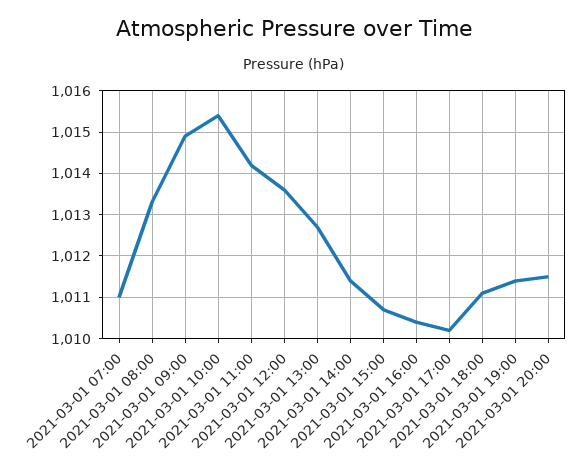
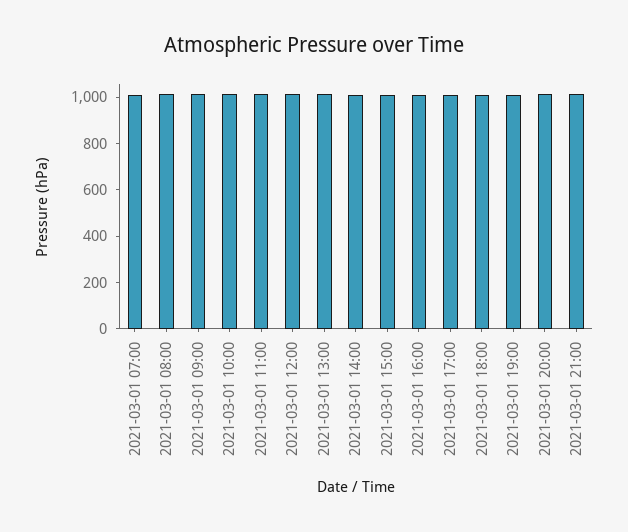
2021-03-01 21:00: none -> 1000

